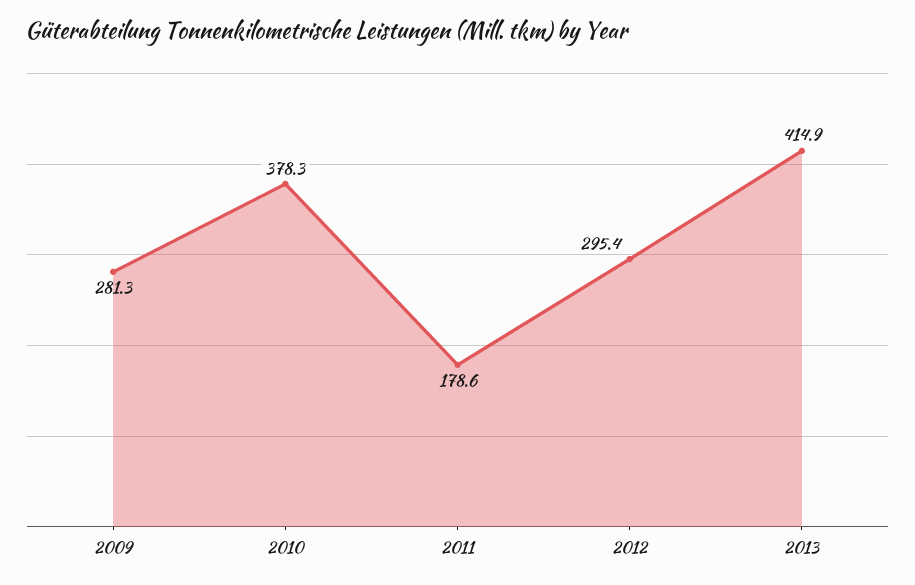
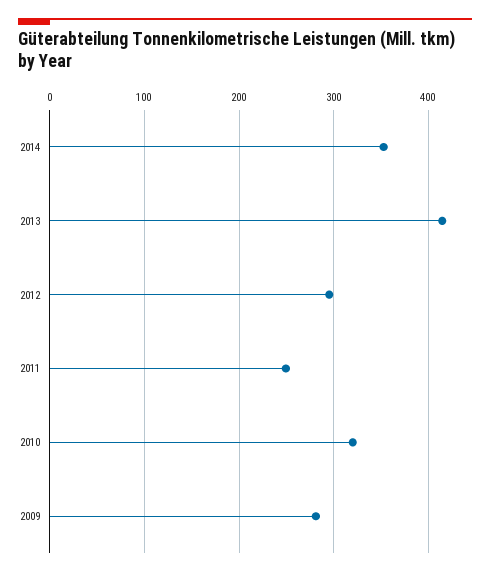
2010: 378.3 -> 320
2011: 178.6 -> 250
2014: none -> 350

